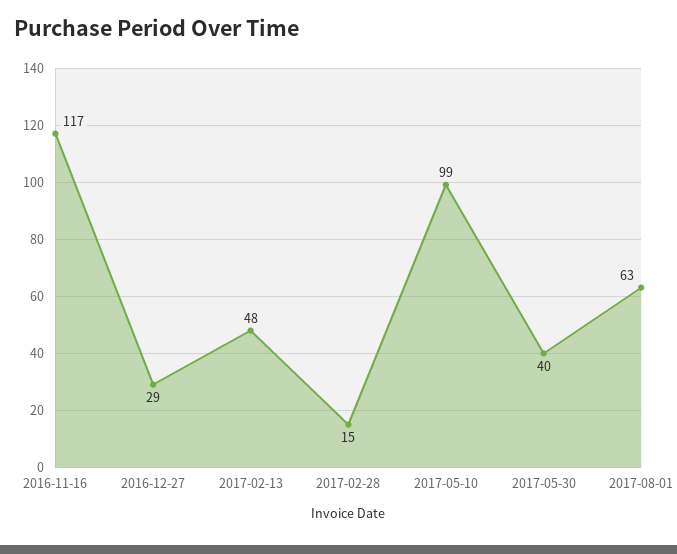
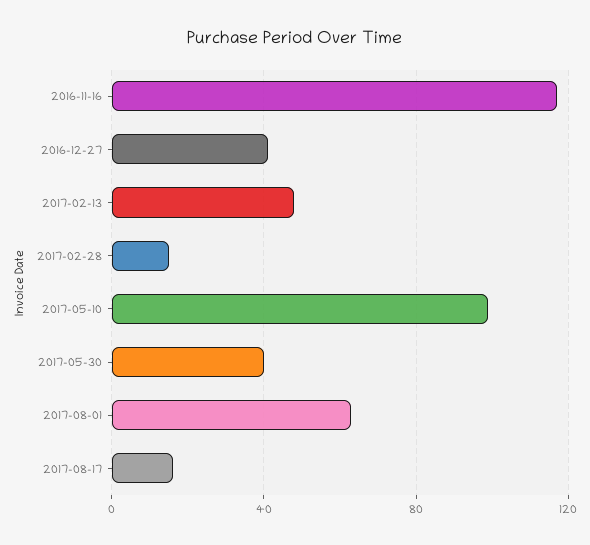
2016-12-27: 29 -> 40
2017-08-17: none -> 15

